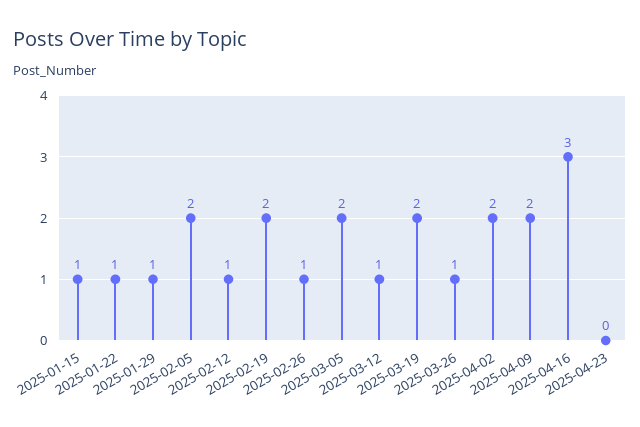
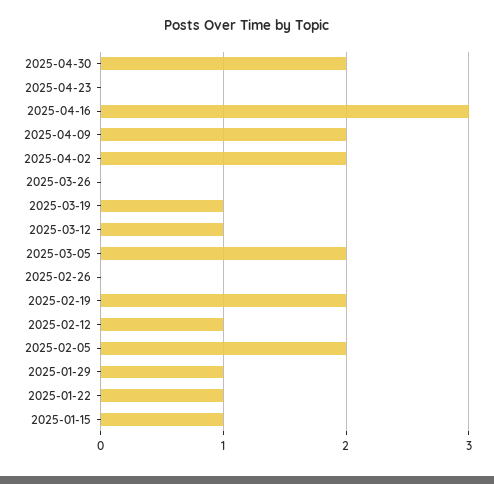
2025-02-26: 1 -> 0
2025-03-19: 2 -> 1
2025-03-26: 1 -> 0
2025-04-30: none -> 2

